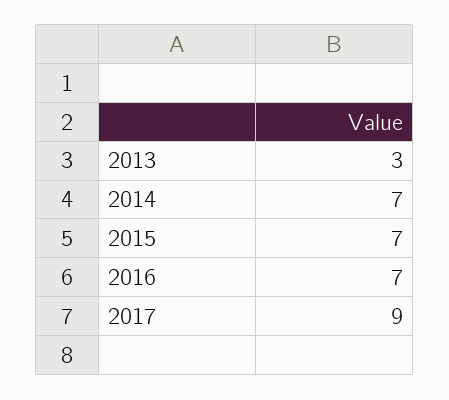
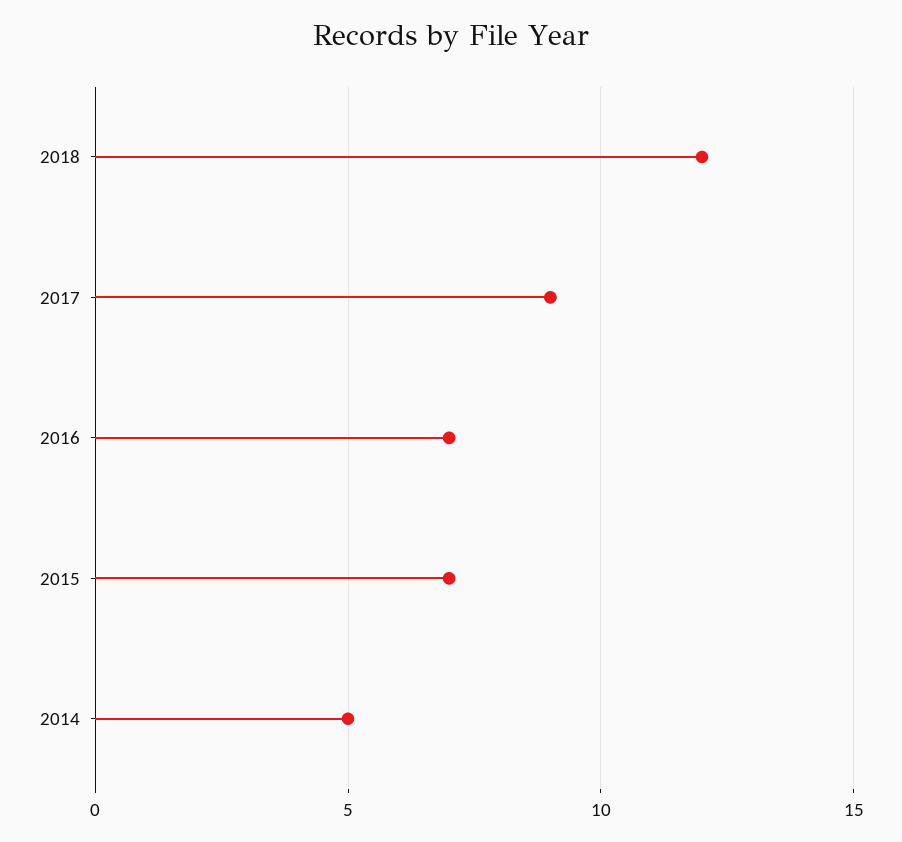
2013: 3 -> none
2014: 7 -> 5
2018: none -> 12

